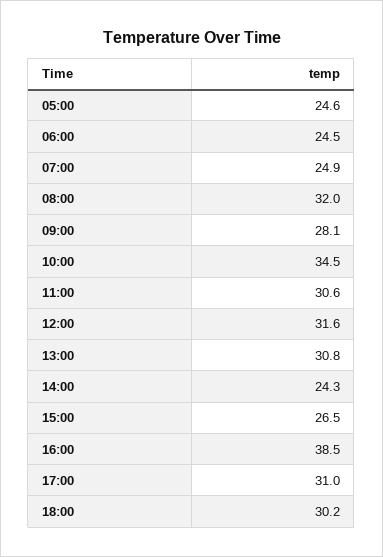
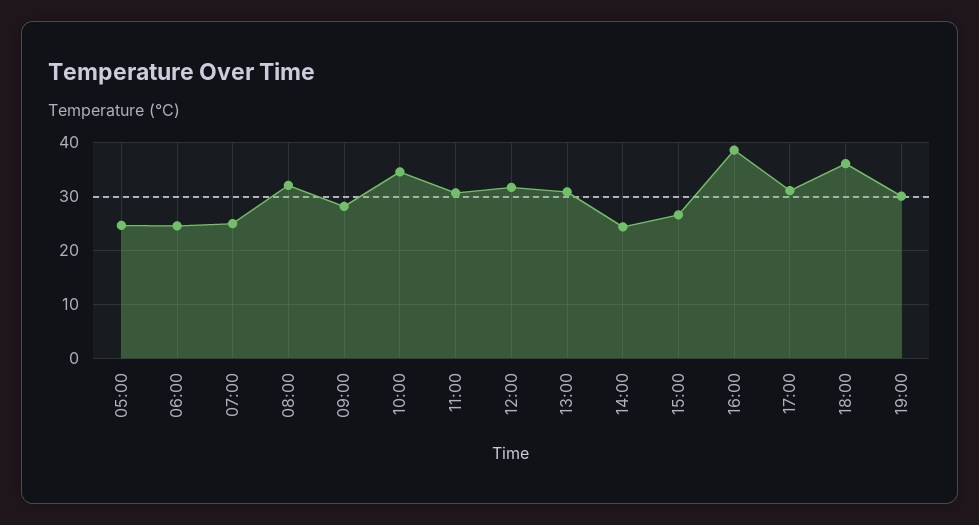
18:00: 30.2 -> 36
19:00: none -> 30

